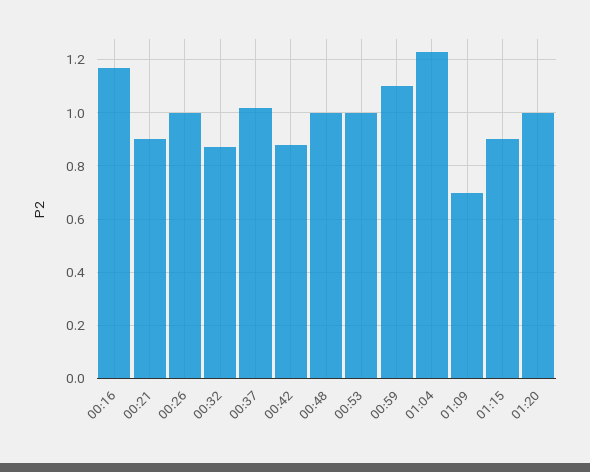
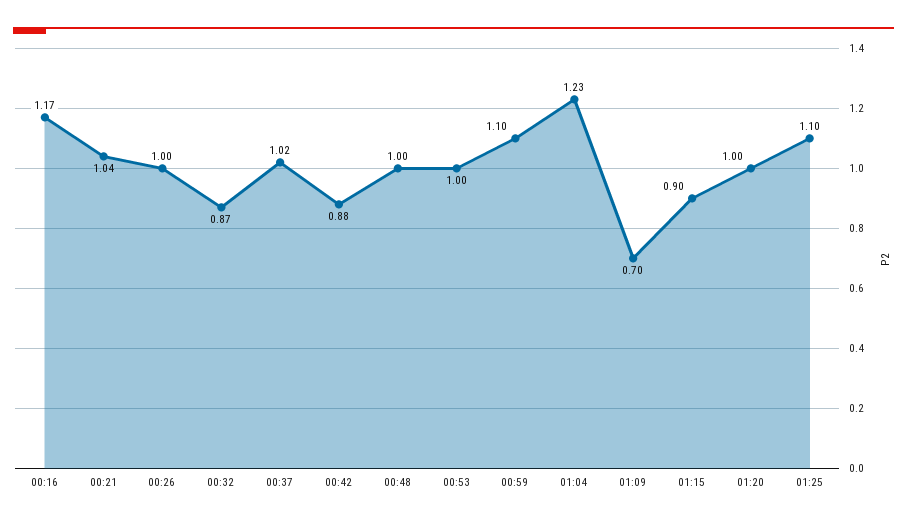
00:21: 0.9 -> 1.04
01:25: none -> 1.1

